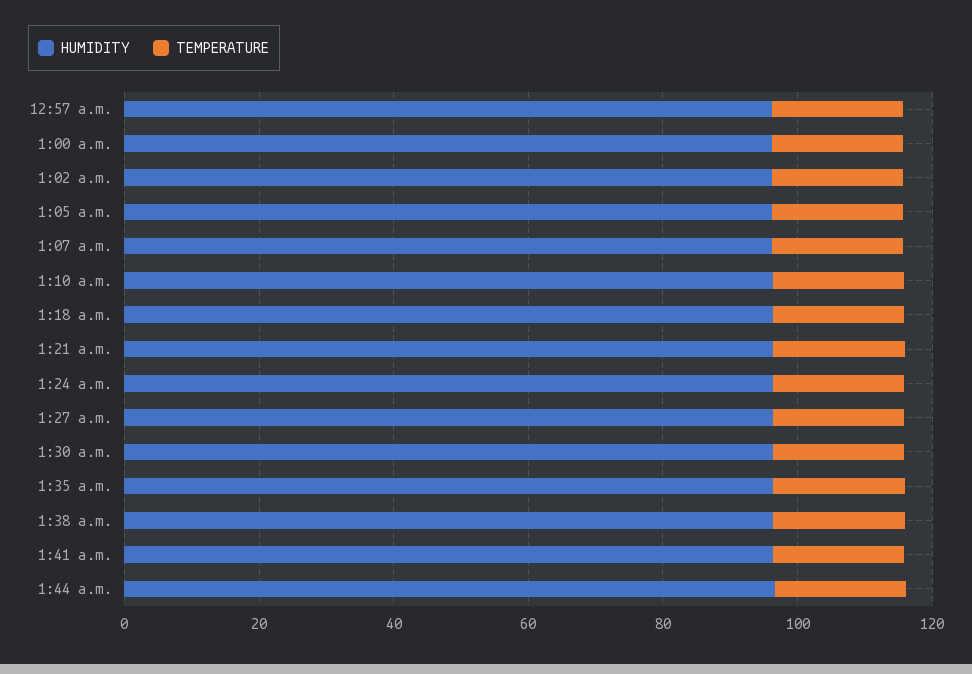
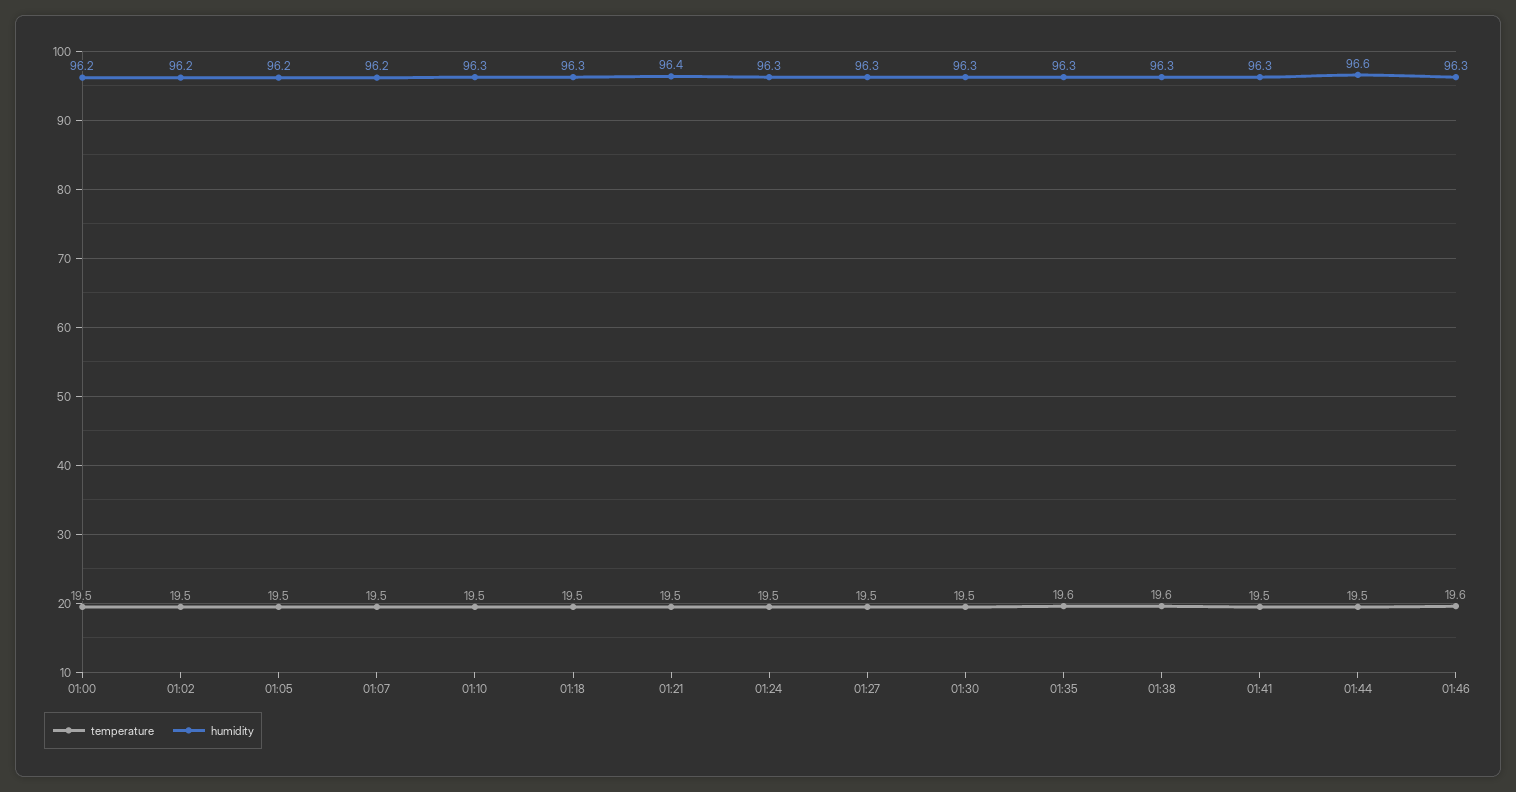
HUMIDITY, 12:57 a.m.: 95 -> none
TEMPERATURE, 12:57 a.m.: 20 -> none
TEMPERATURE, 01:46: none -> 19.6
HUMIDITY, 01:46: none -> 96.3

